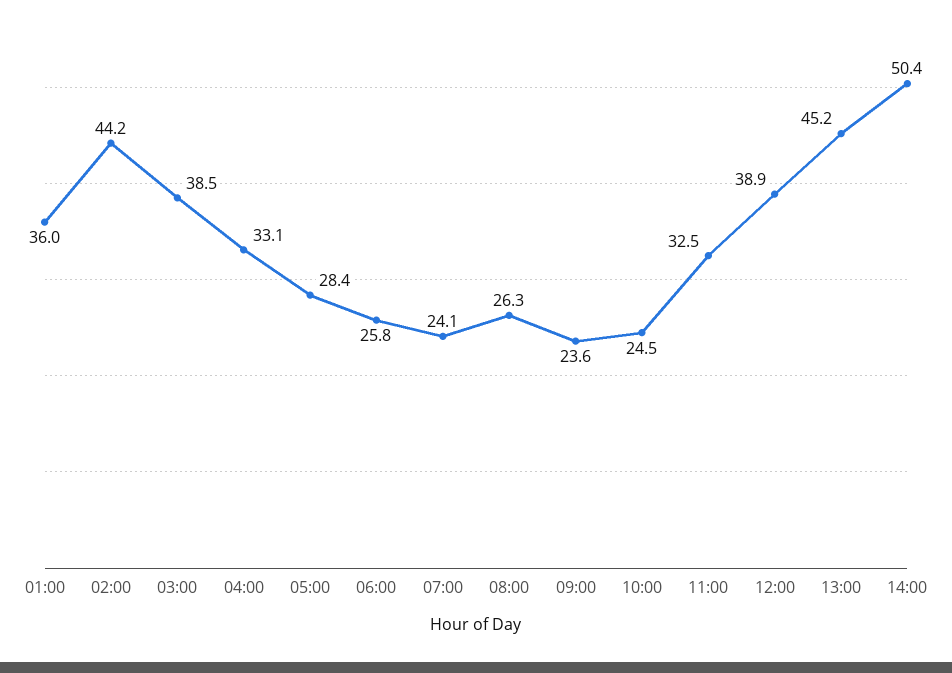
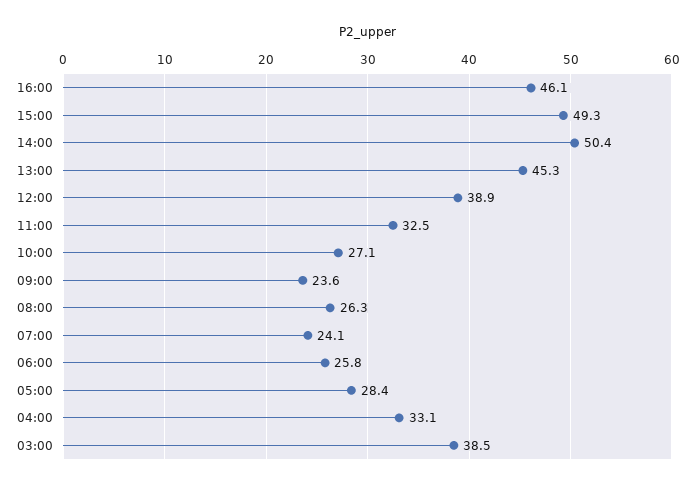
01:00: 36 -> none
02:00: 44.2 -> none
10:00: 24.5 -> 27.1
13:00: 45.2 -> 45.3
16:00: none -> 46.1
15:00: none -> 49.3

